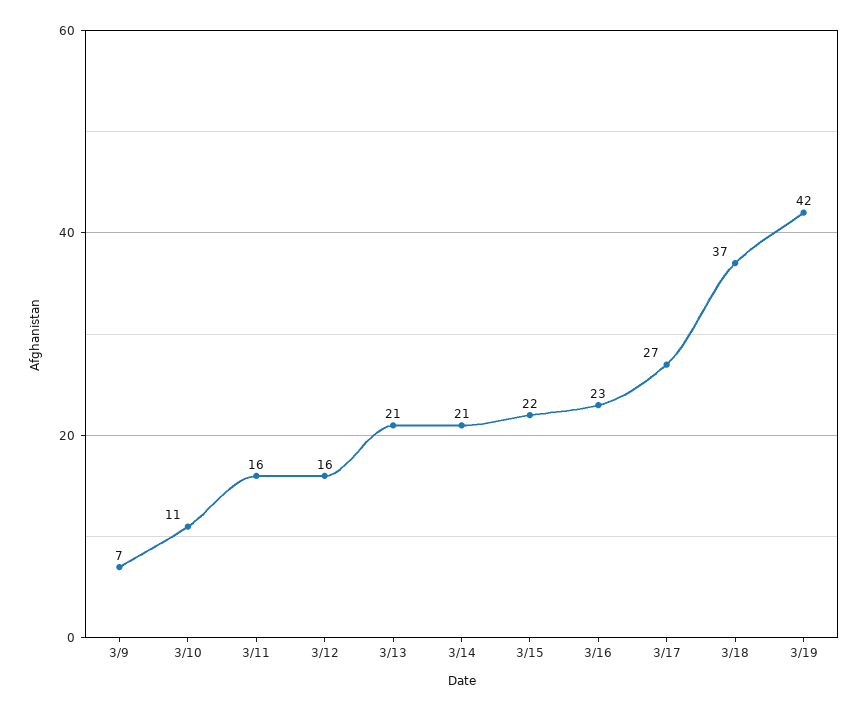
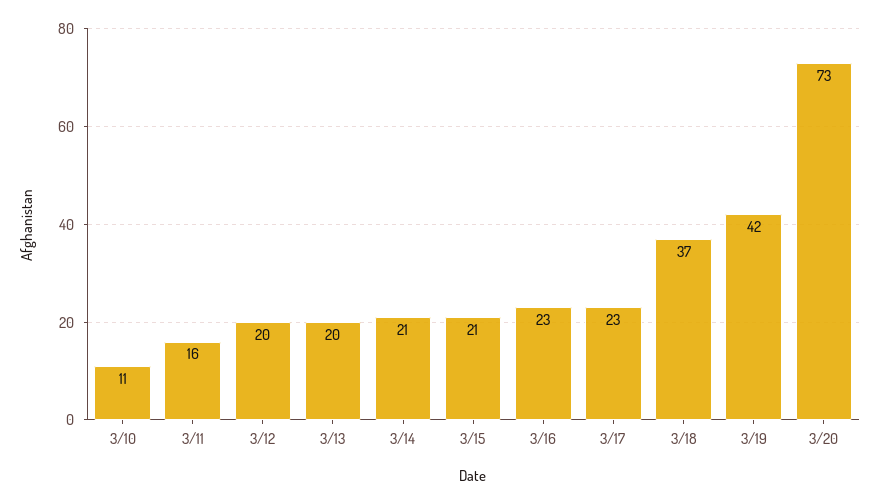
3/9: 7 -> none
3/12: 16 -> 20
3/13: 21 -> 20
3/15: 22 -> 21
3/17: 27 -> 23
3/20: none -> 73

